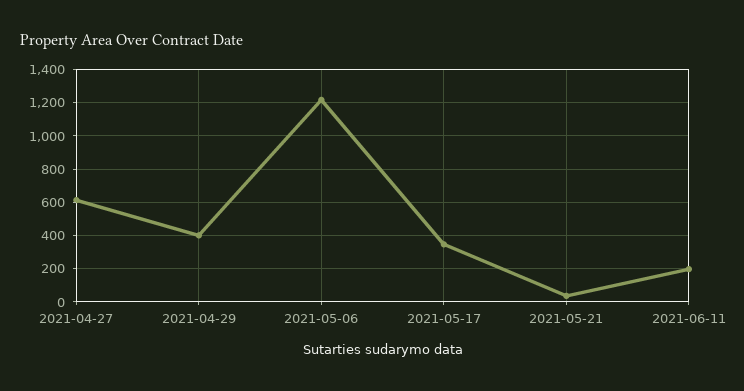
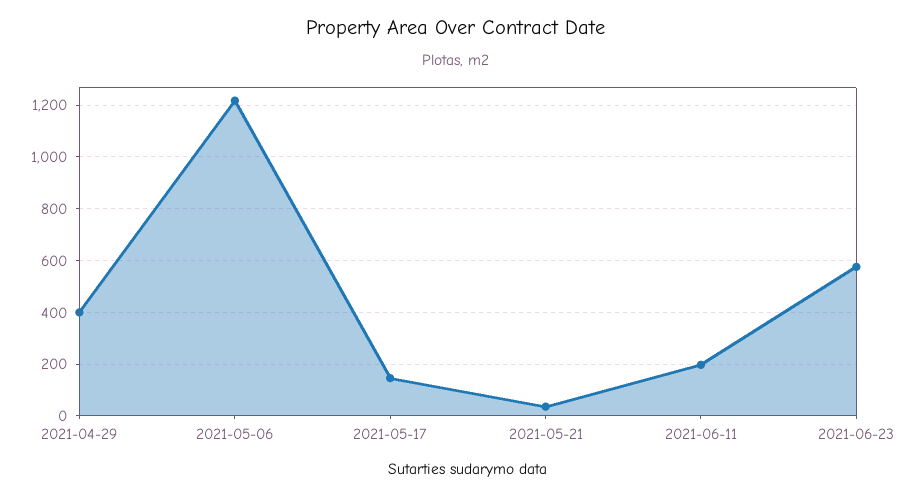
2021-04-27: 600 -> none
2021-05-17: 350 -> 150
2021-06-23: none -> 575

